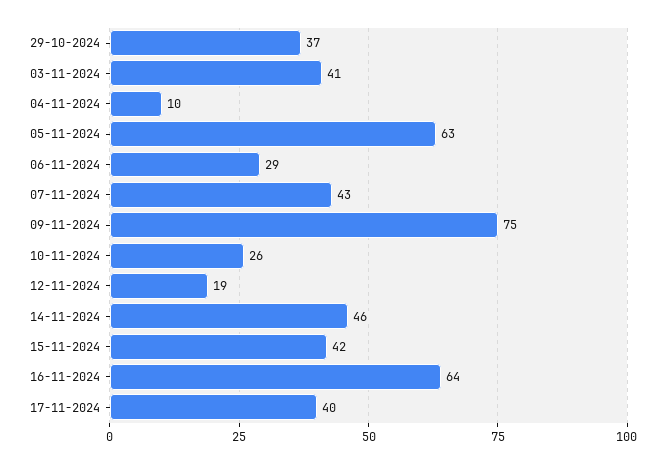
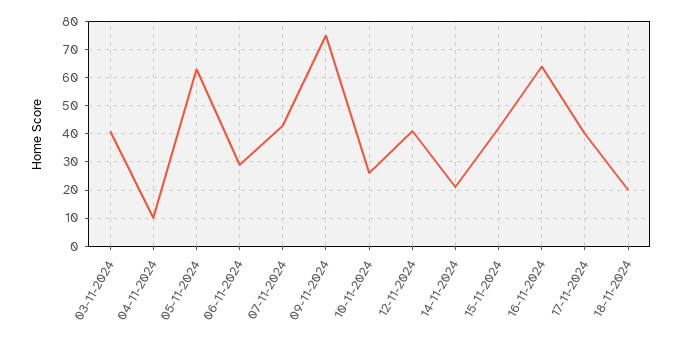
29-10-2024: 37 -> none
12-11-2024: 19 -> 40
14-11-2024: 46 -> 20
18-11-2024: none -> 20

